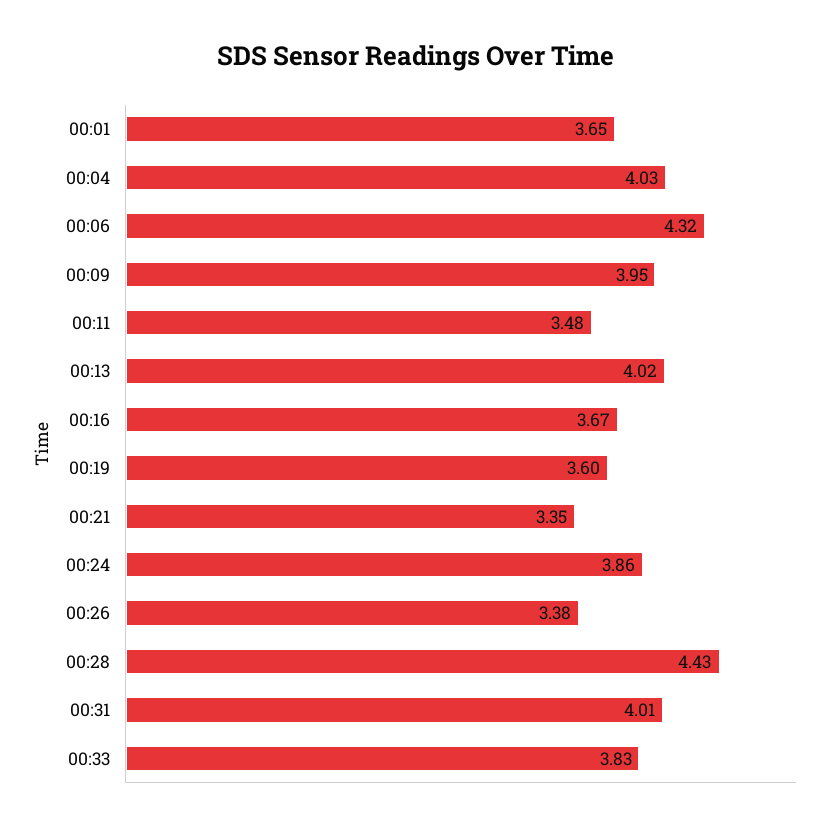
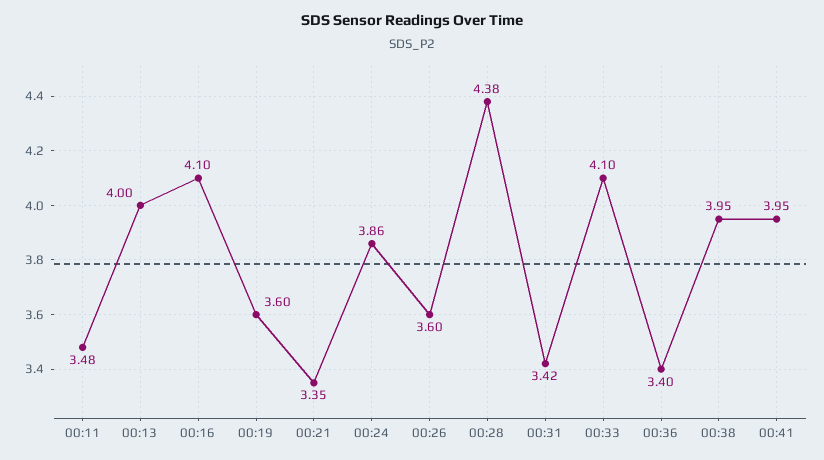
00:01: 3.65 -> none
00:04: 4.03 -> none
00:06: 4.32 -> none
00:09: 3.95 -> none
00:13: 4.02 -> 4
00:16: 3.67 -> 4.1
00:26: 3.38 -> 3.6
00:28: 4.43 -> 4.38
00:31: 4.01 -> 3.42
00:33: 3.83 -> 4.1
00:36: none -> 3.4
00:38: none -> 3.95
00:41: none -> 3.95

